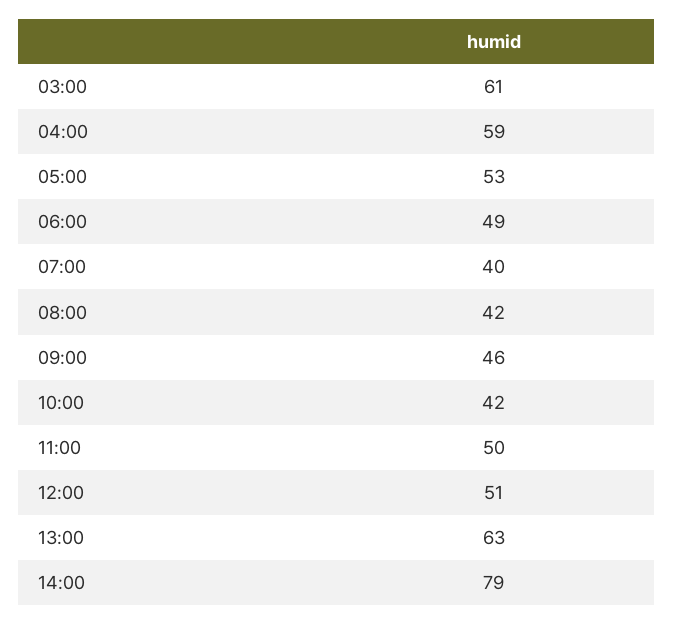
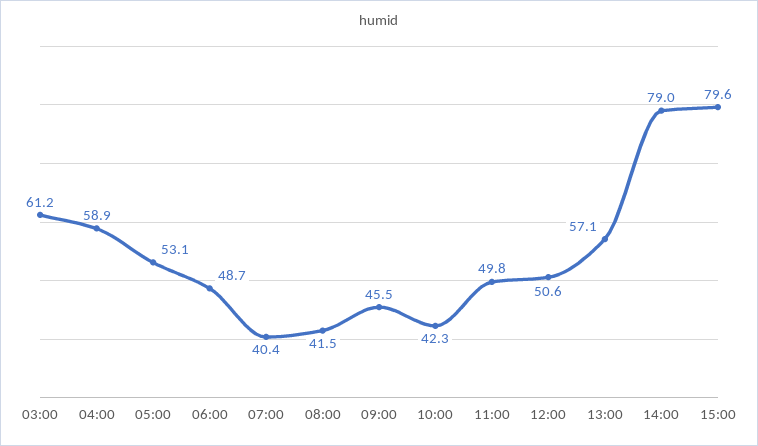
13:00: 63 -> 57.1
15:00: none -> 79.6

